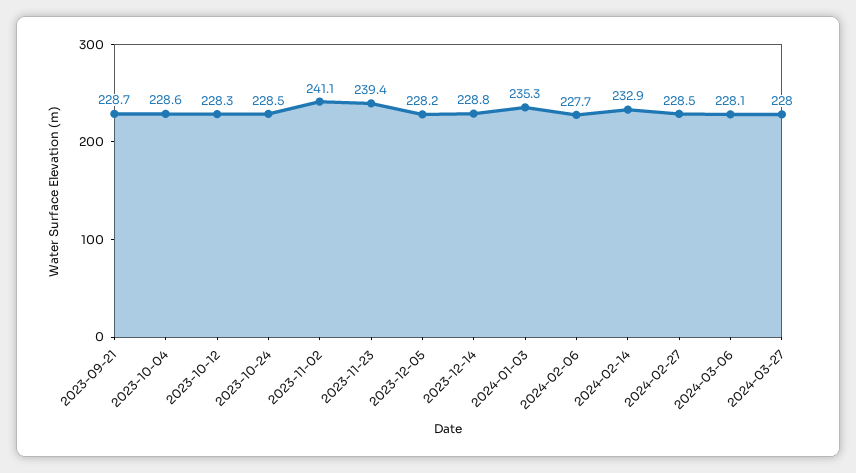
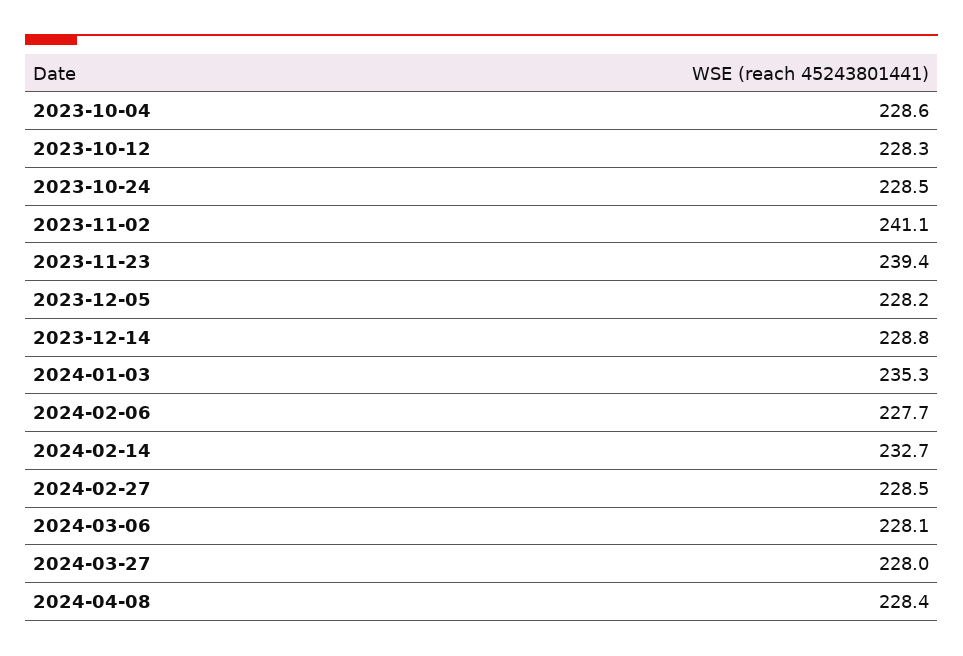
2023-09-21: 228.7 -> none
2024-02-14: 232.9 -> 232.7
2024-04-08: none -> 228.4

